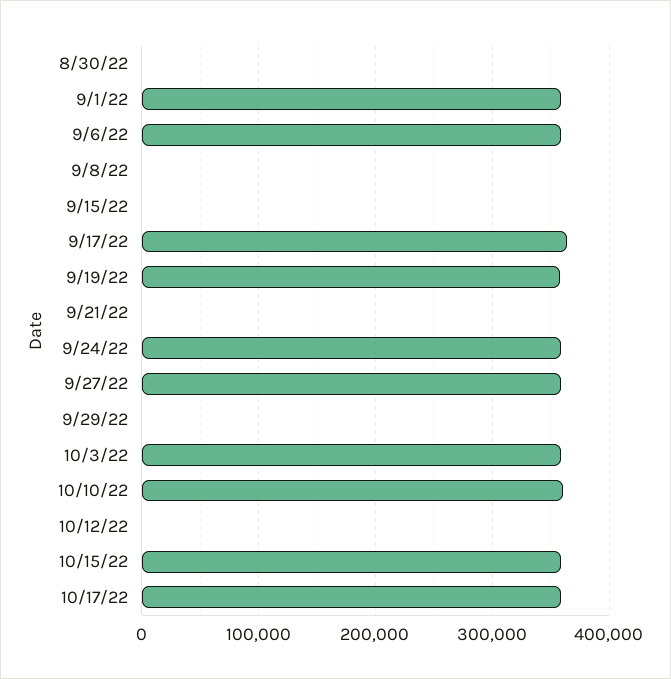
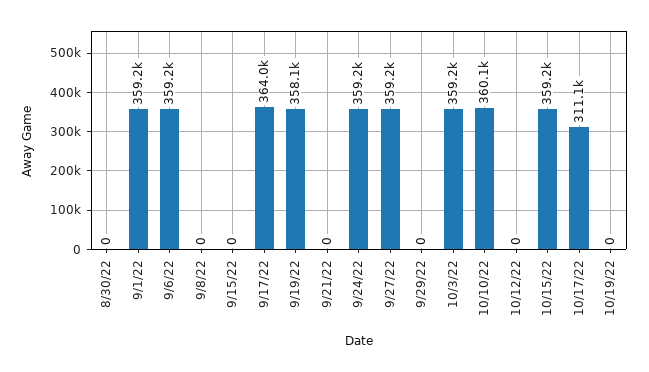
10/17/22: 360000 -> 311100
10/19/22: none -> 0

